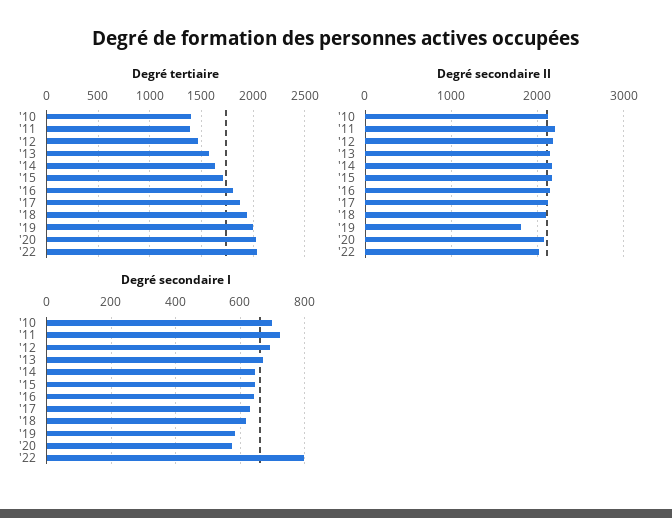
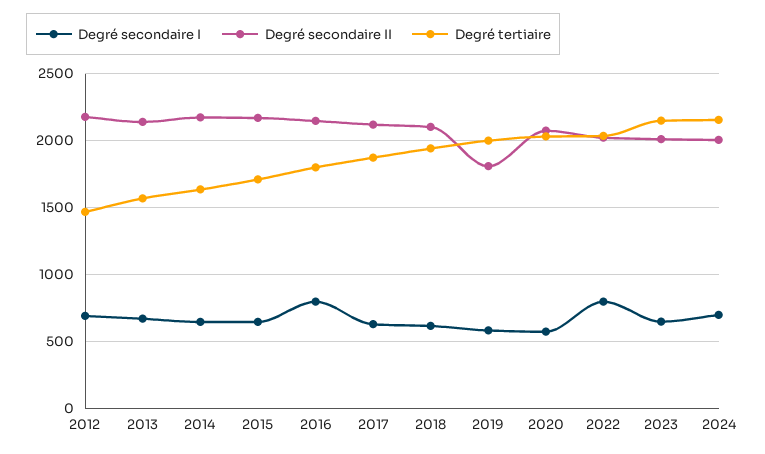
Degré tertiaire, '10: 1400 -> none
Degré tertiaire, '11: 1400 -> none
Degré secondaire II, '10: 2100 -> none
Degré secondaire II, '11: 2200 -> none
Degré secondaire I, '10: 700 -> none
Degré secondaire I, '11: 720 -> none
Degré secondaire I, '16: 640 -> 800
Degré secondaire I, 2023: none -> 650
Degré secondaire II, 2023: none -> 2000
Degré tertiaire, 2023: none -> 2150
Degré secondaire I, 2024: none -> 700
Degré secondaire II, 2024: none -> 2000
Degré tertiaire, 2024: none -> 2150

